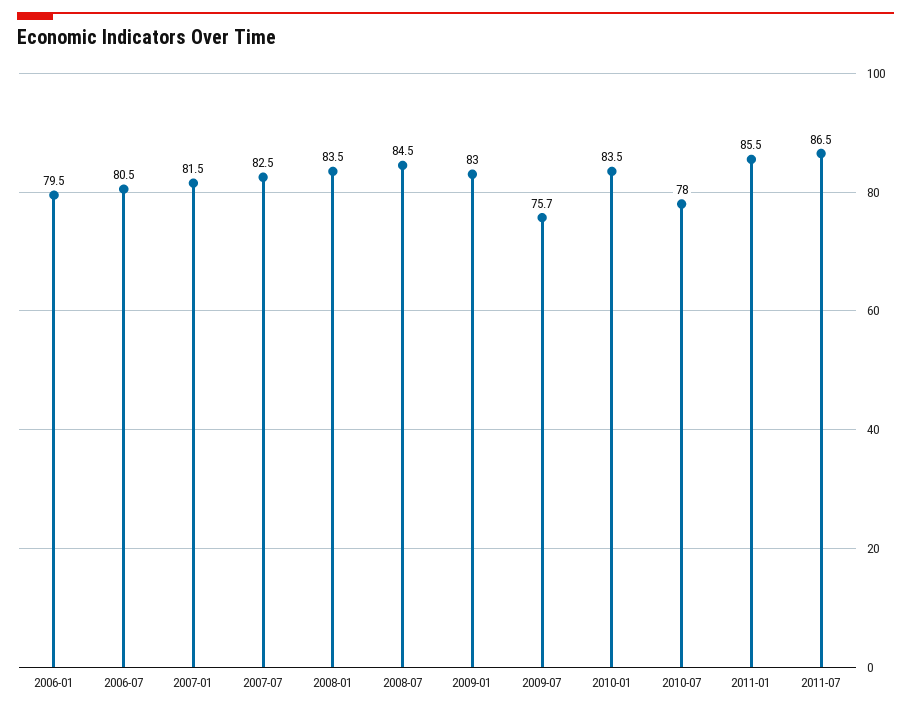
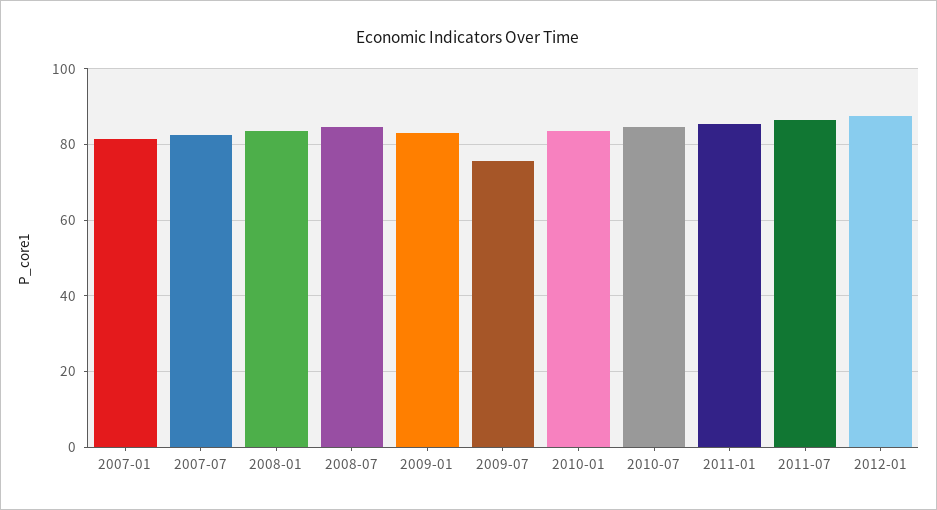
2006-01: 79.5 -> none
2006-07: 80.5 -> none
2010-07: 78 -> 84
2012-01: none -> 88

